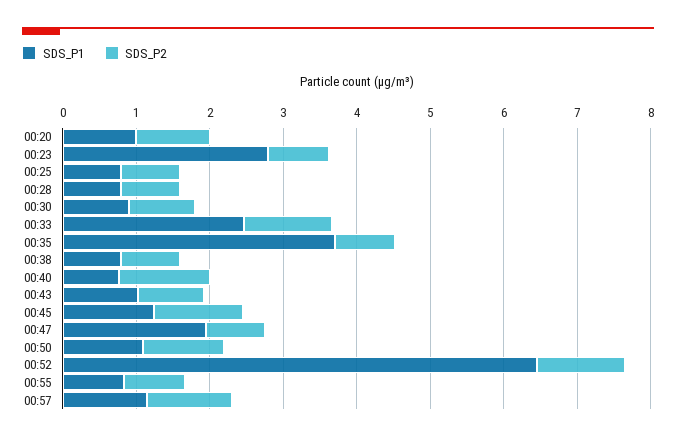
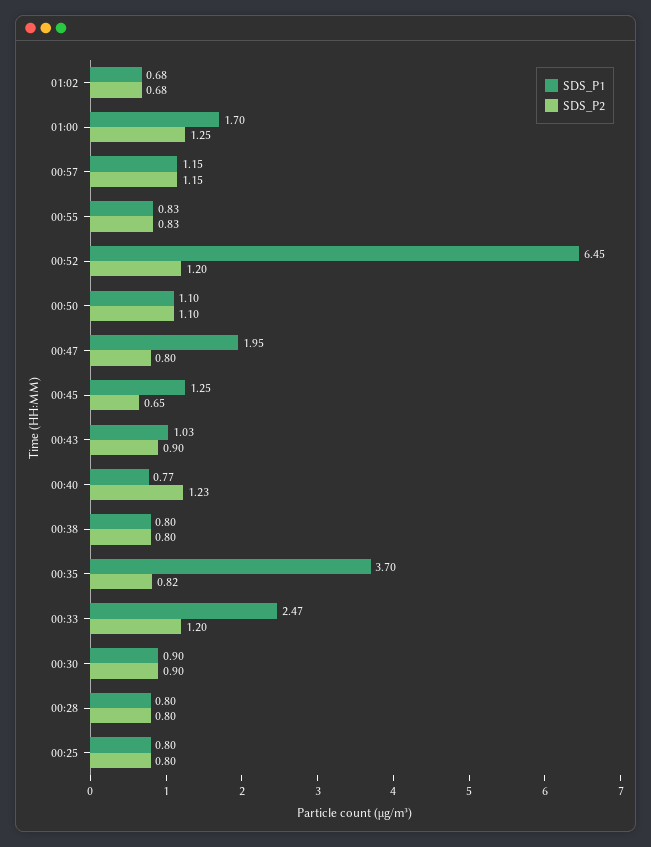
SDS_P1, 00:20: 1 -> none
SDS_P2, 00:20: 1 -> none
SDS_P1, 00:23: 2.8 -> none
SDS_P2, 00:23: 0.8 -> none
SDS_P2, 00:45: 1.2 -> 0.65
SDS_P1, 01:02: none -> 0.68
SDS_P2, 01:02: none -> 0.68
SDS_P1, 01:00: none -> 1.7
SDS_P2, 01:00: none -> 1.25

